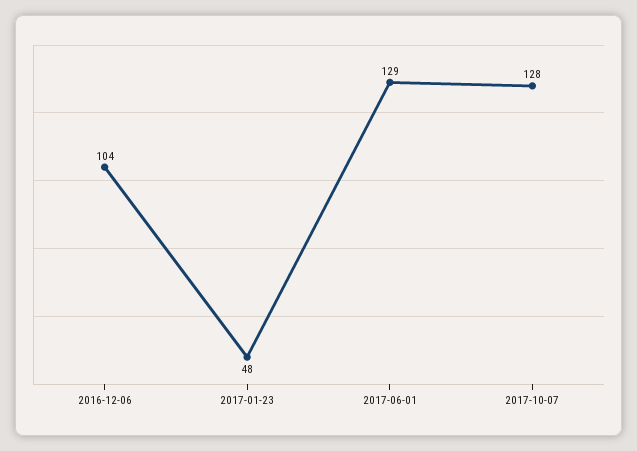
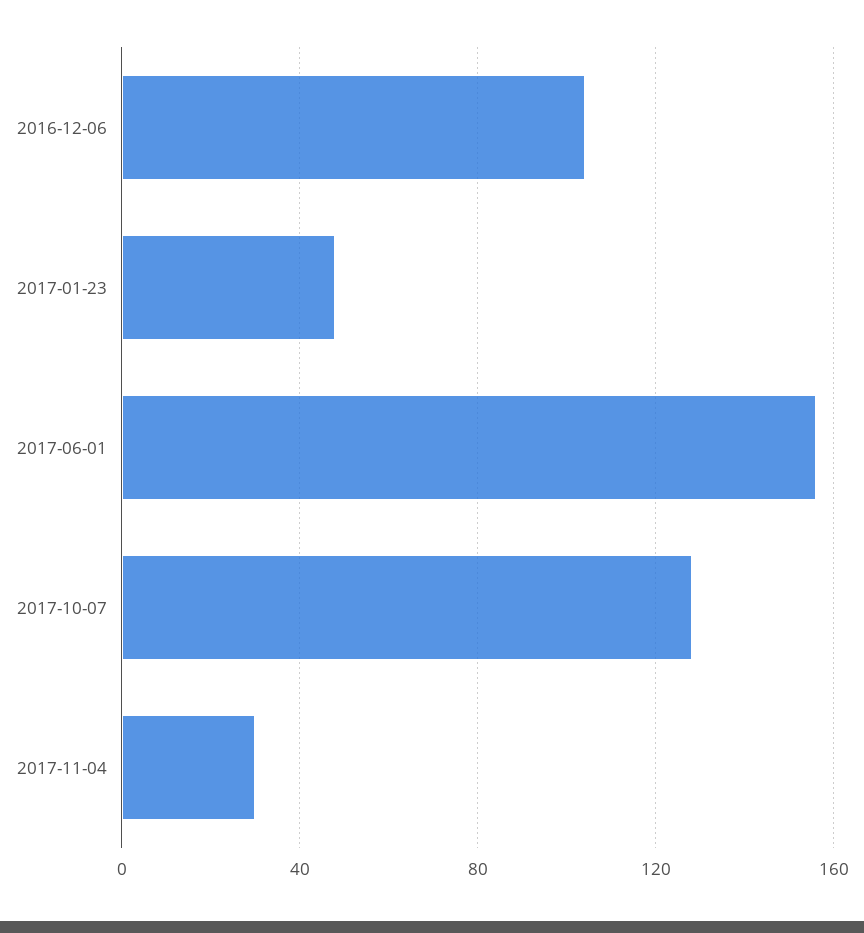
2017-06-01: 129 -> 155
2017-11-04: none -> 30

